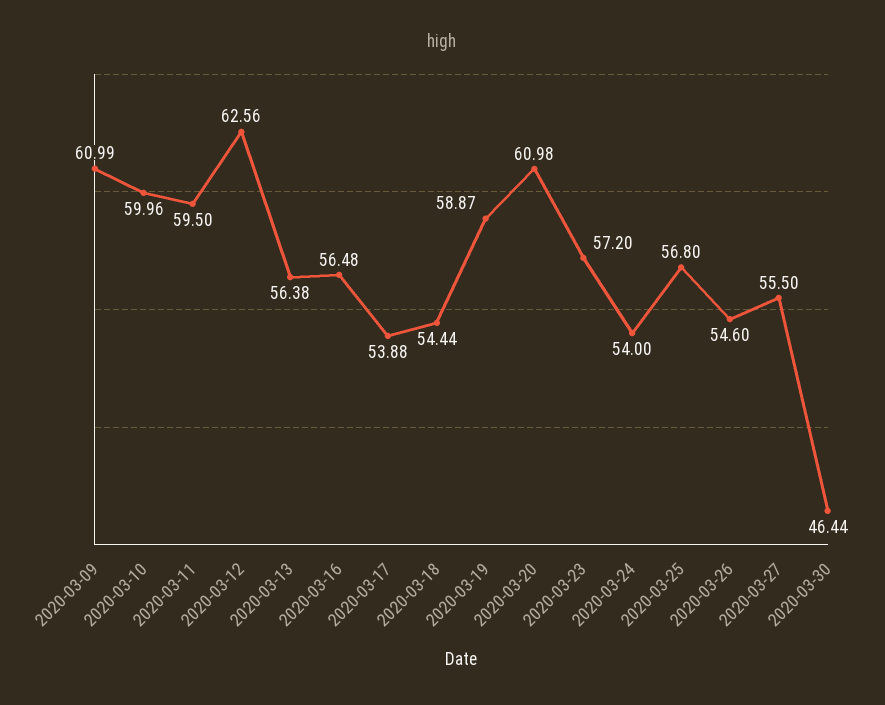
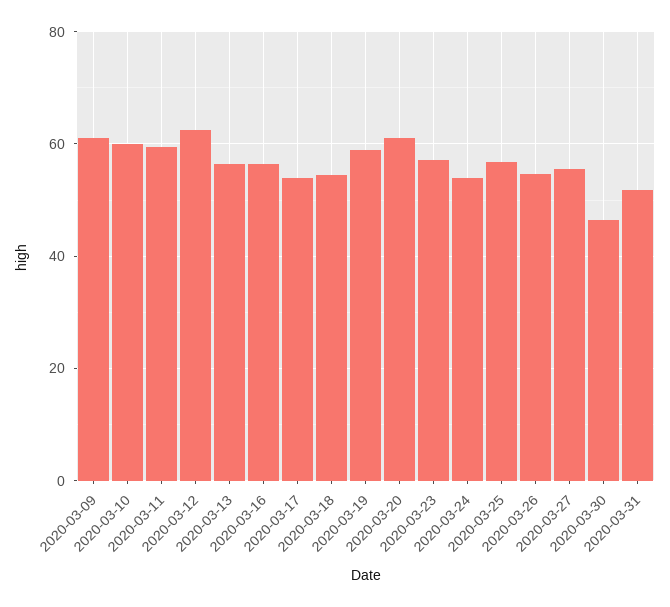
2020-03-31: none -> 52

